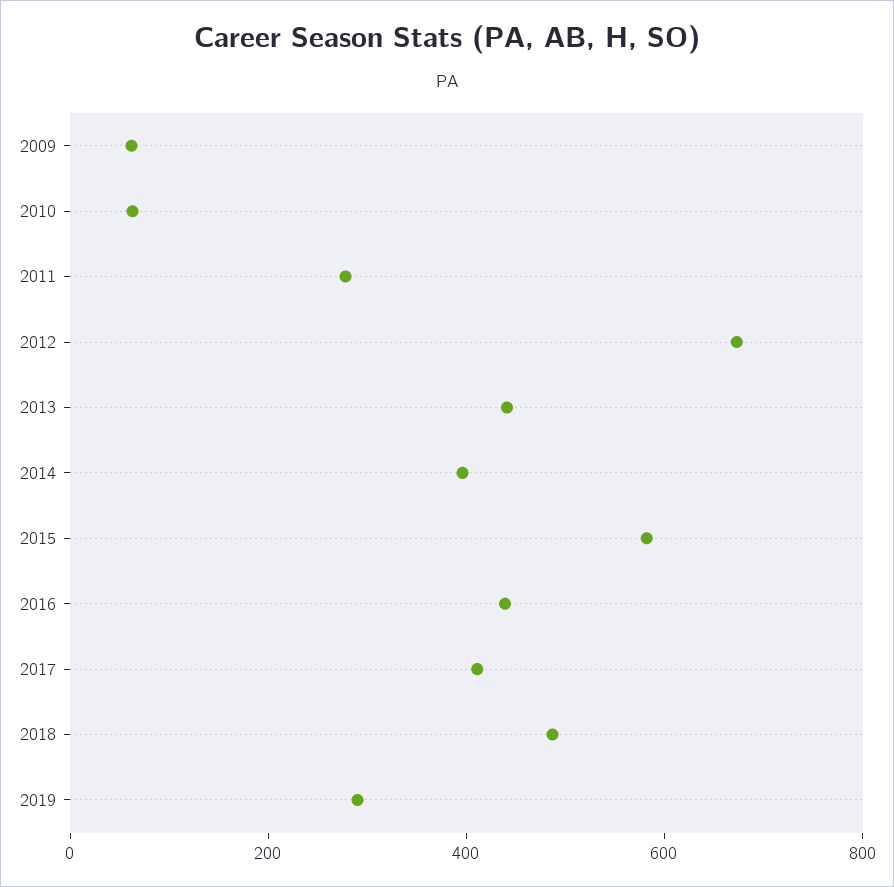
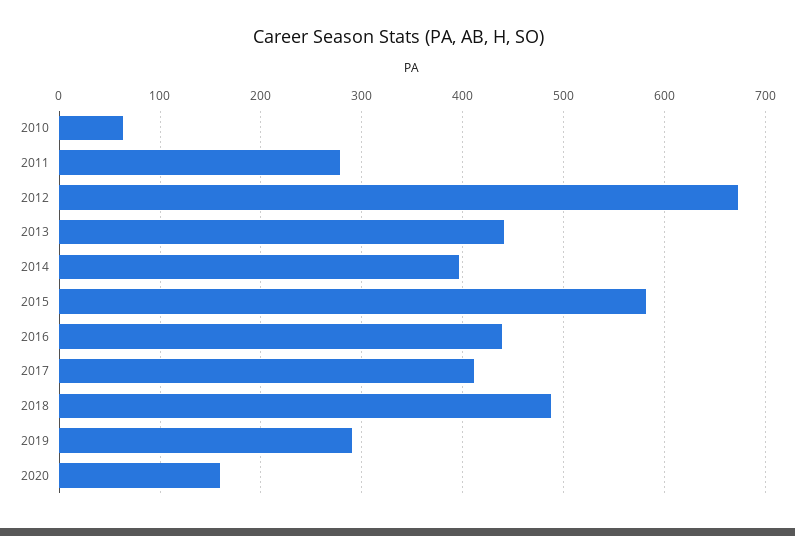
2009: 50 -> none
2020: none -> 160

